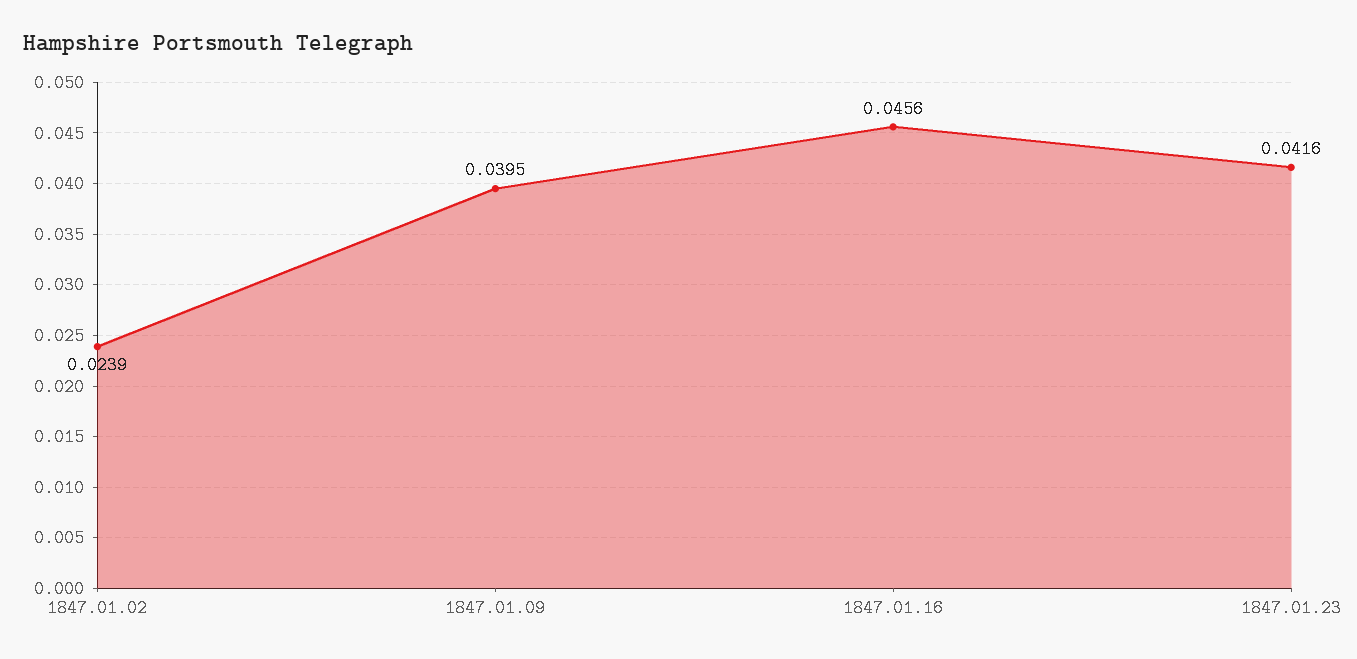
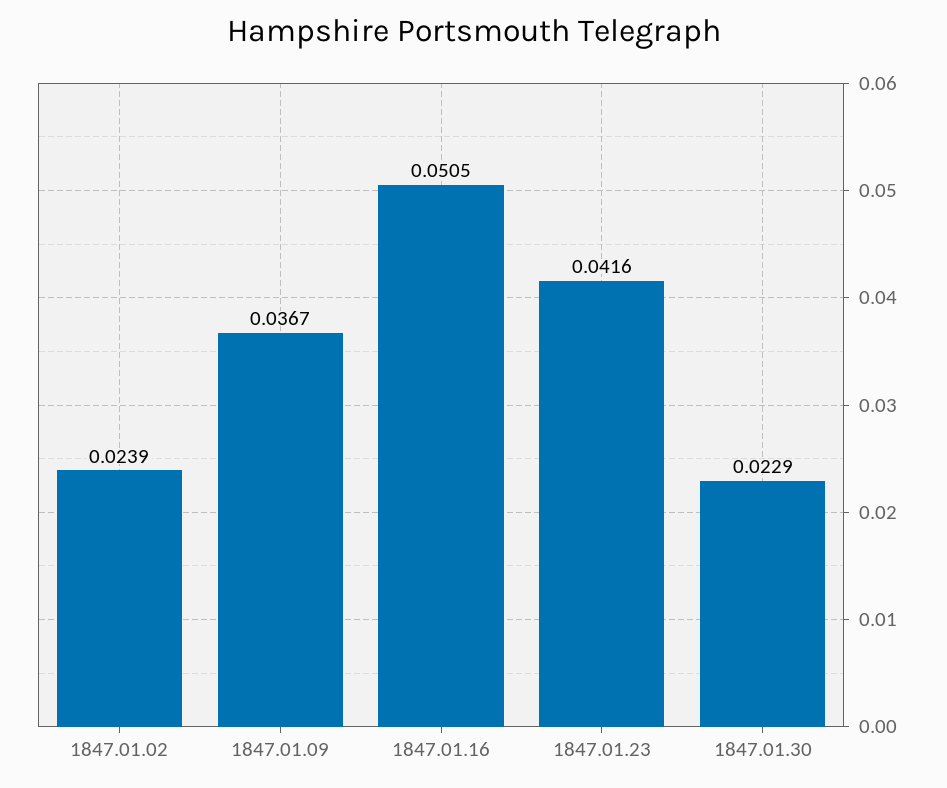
1847.01.09: 0.0395 -> 0.0367
1847.01.16: 0.0456 -> 0.0505
1847.01.30: none -> 0.0229

